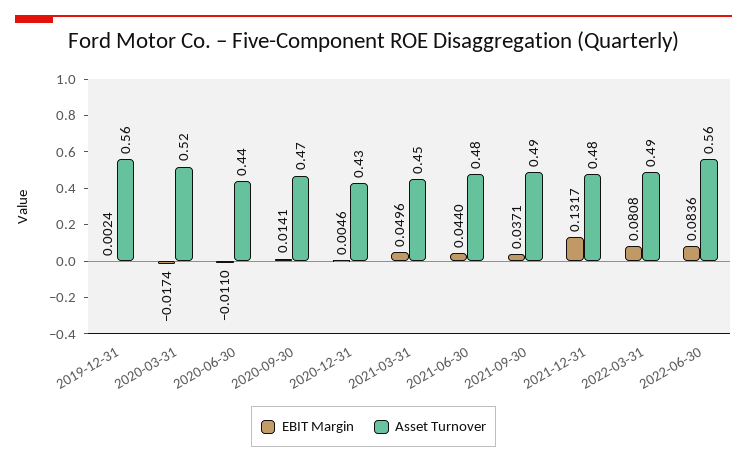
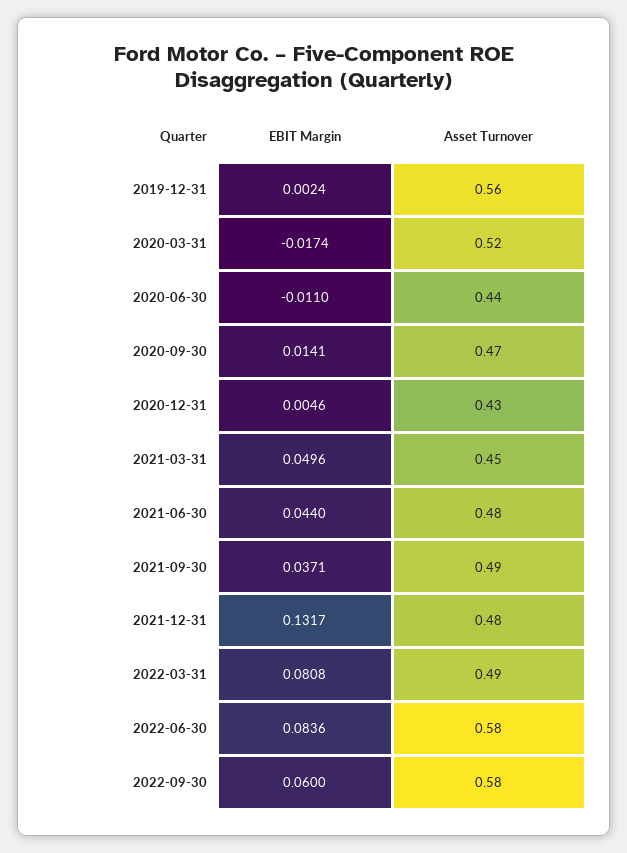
Asset Turnover, 2022-06-30: 0.56 -> 0.58
EBIT Margin, 2022-09-30: none -> 0.06
Asset Turnover, 2022-09-30: none -> 0.58

